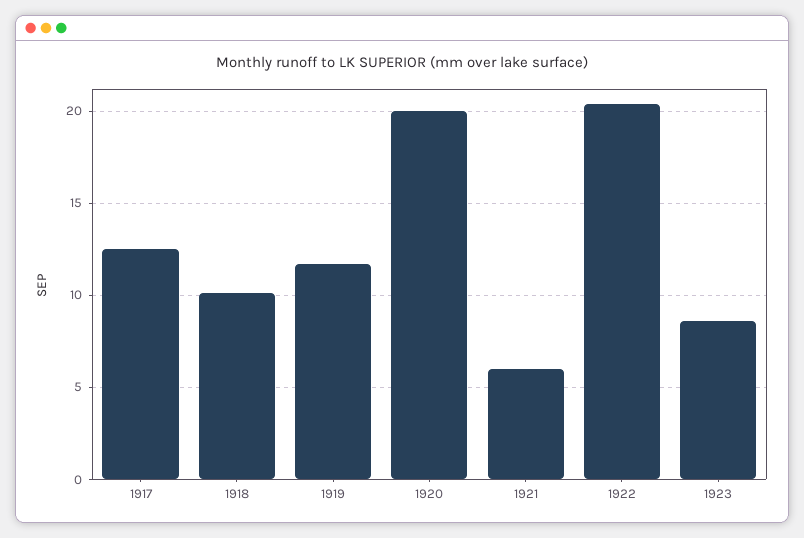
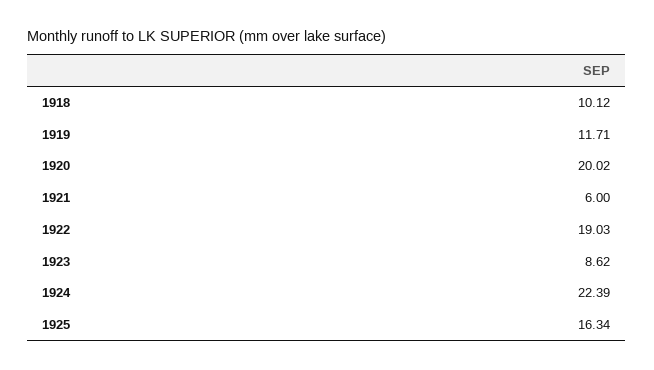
1917: 12.5 -> none
1922: 20.5 -> 19.03
1924: none -> 22.39
1925: none -> 16.34

